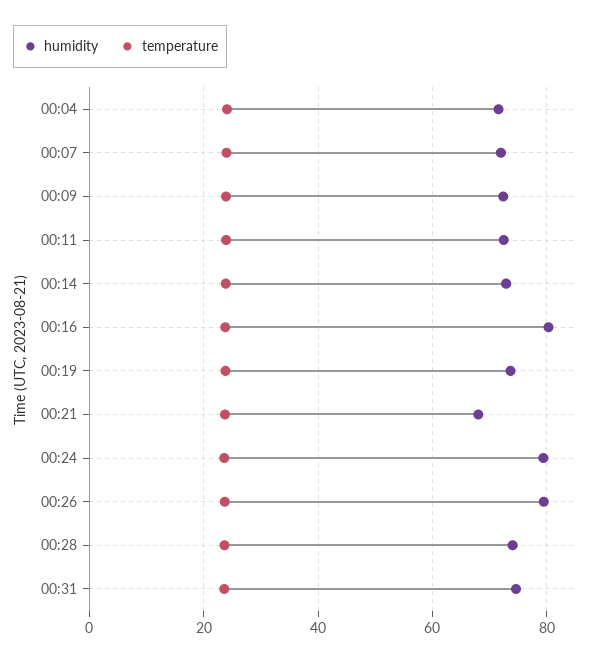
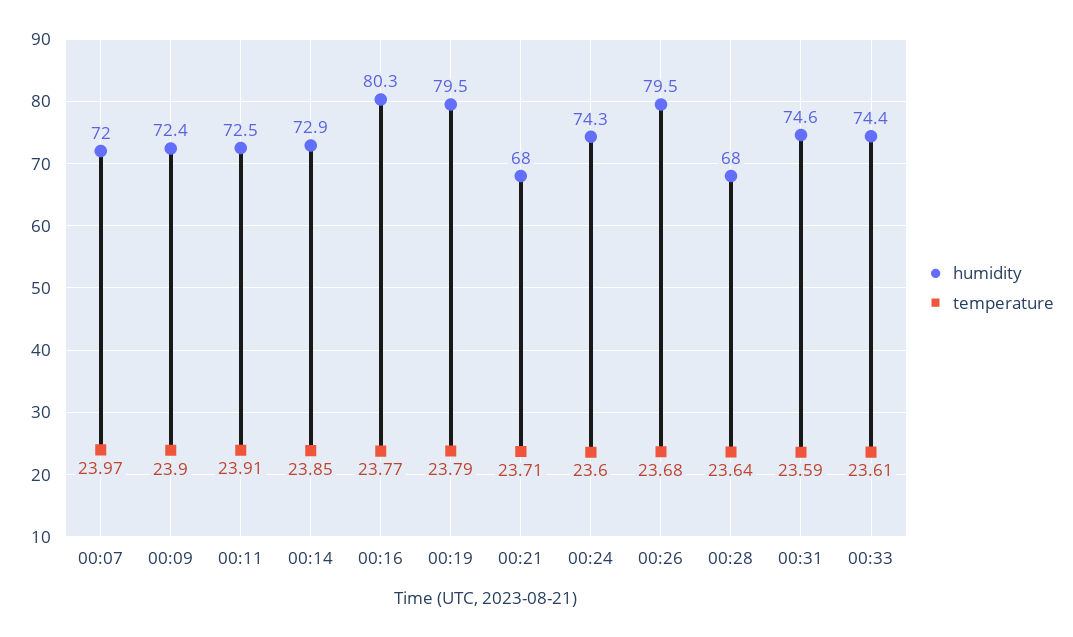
humidity, 00:04: 72 -> none
temperature, 00:04: 24 -> none
humidity, 00:19: 74 -> 79.5
humidity, 00:24: 80 -> 74.3
humidity, 00:28: 74 -> 68
humidity, 00:33: none -> 74.4
temperature, 00:33: none -> 23.61

